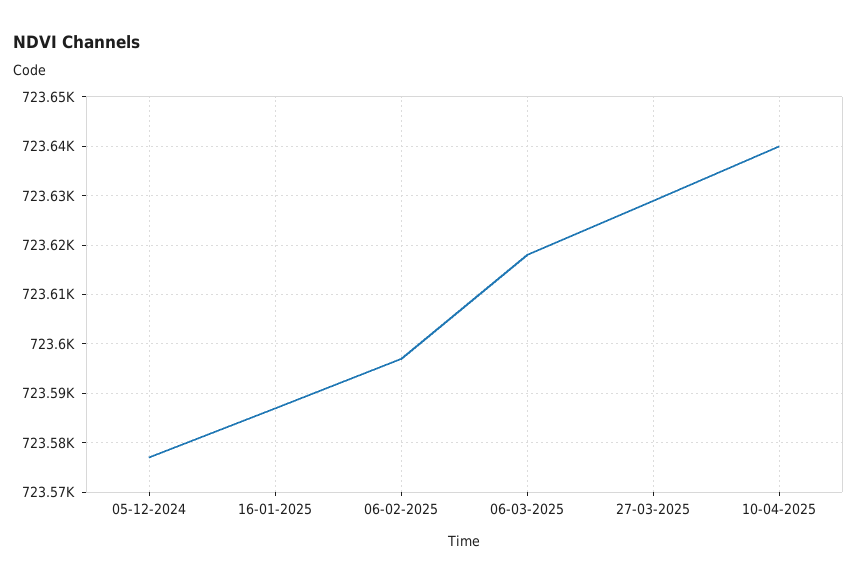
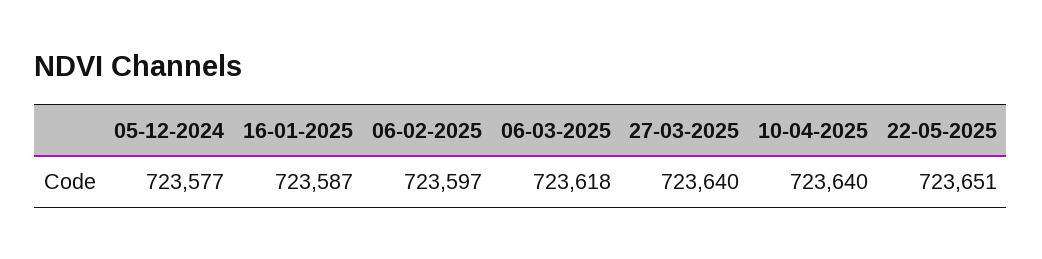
27-03-2025: 723630 -> 723640
22-05-2025: none -> 723651

